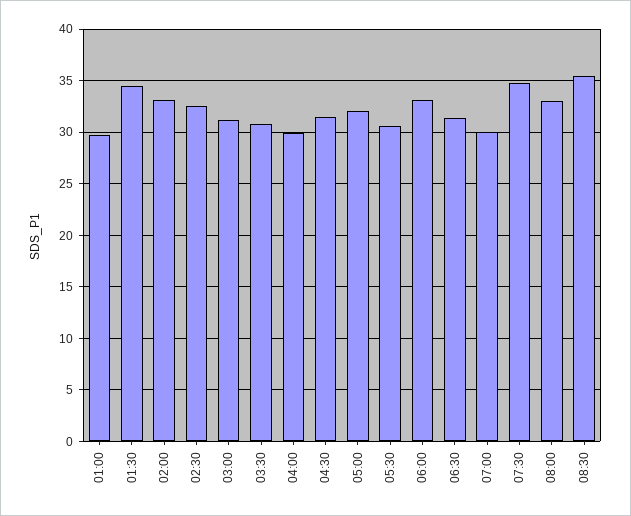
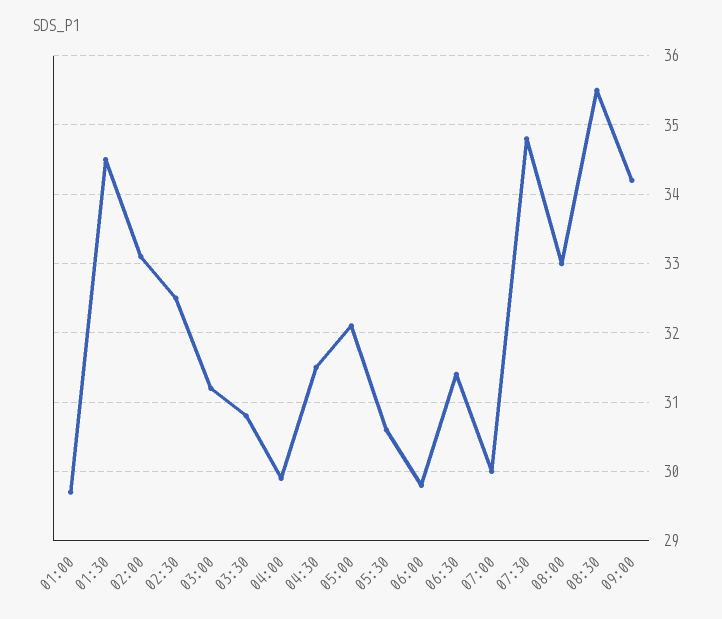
06:00: 33 -> 29.8
09:00: none -> 34.2

